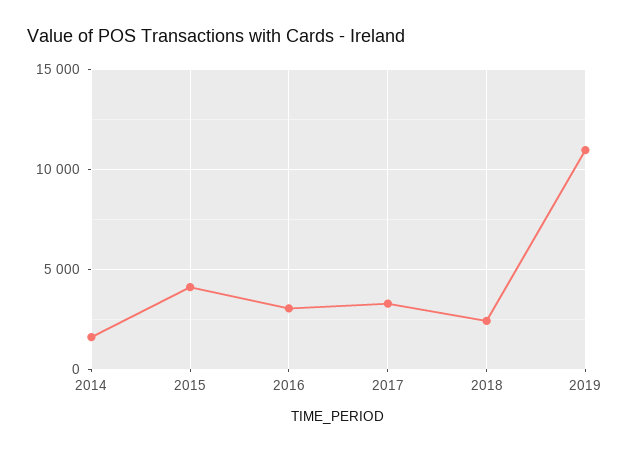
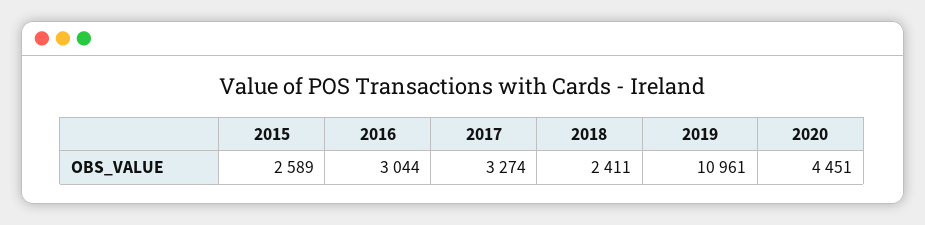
2014: 1500 -> none
2015: 4000 -> 2589
2020: none -> 4451

